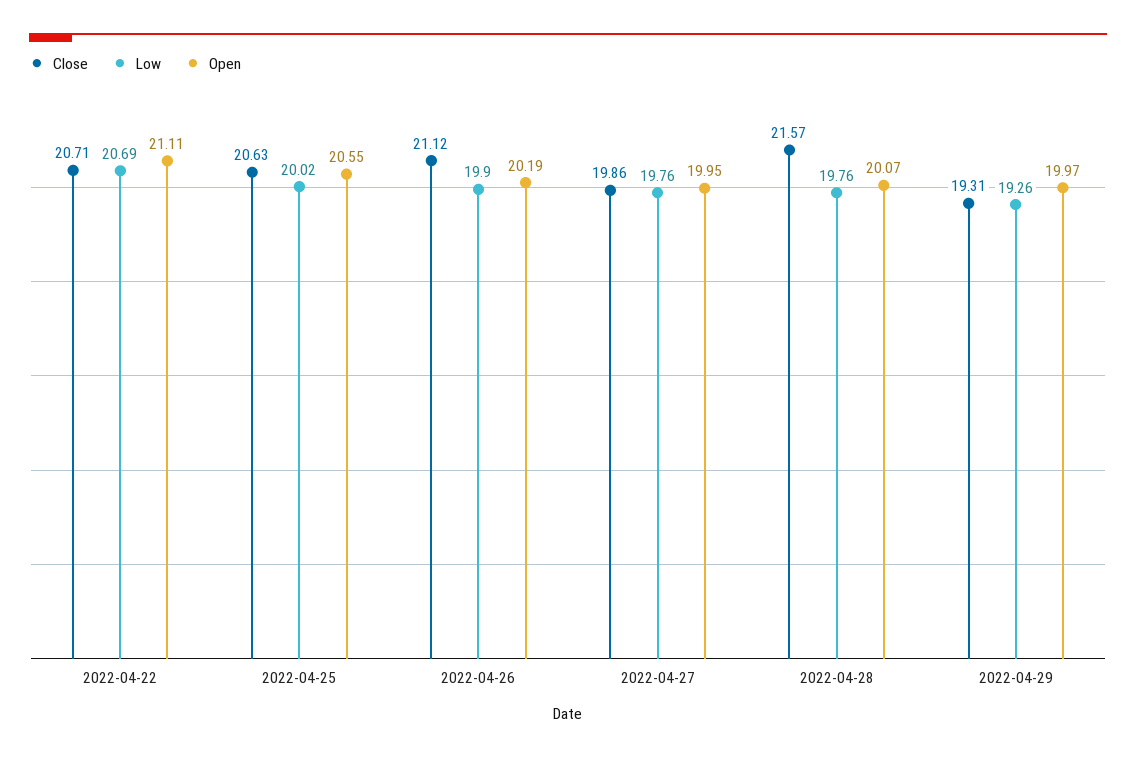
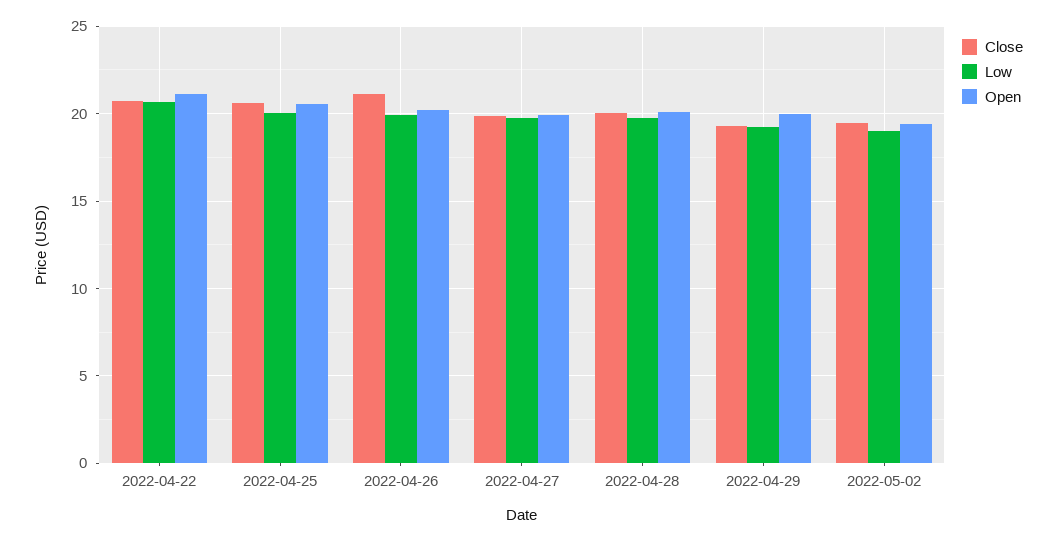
Close, 2022-04-28: 21.57 -> 20
Close, 2022-05-02: none -> 19.5
Low, 2022-05-02: none -> 19
Open, 2022-05-02: none -> 19.5

